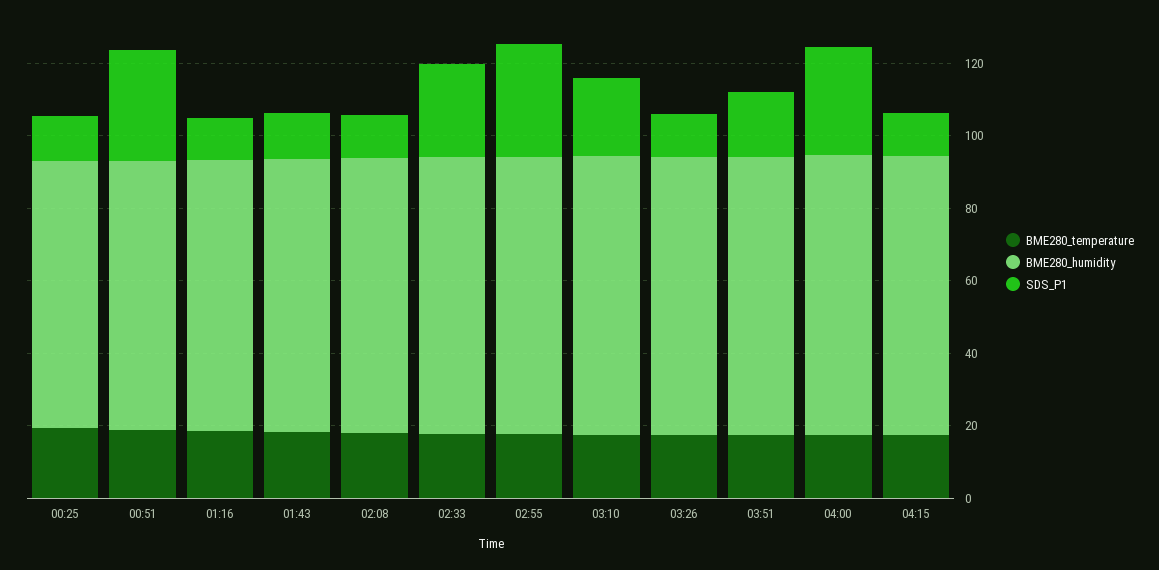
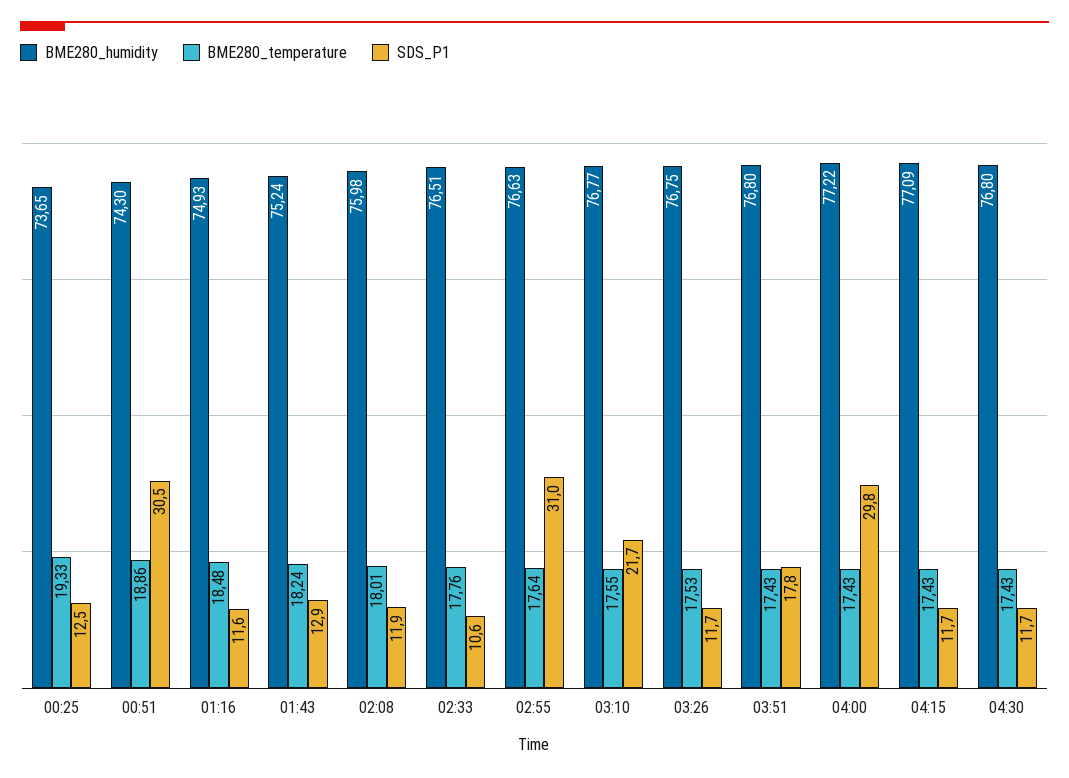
SDS_P1, 02:33: 25 -> 10.6
BME280_humidity, 04:30: none -> 76.8
BME280_temperature, 04:30: none -> 17.43
SDS_P1, 04:30: none -> 11.7

